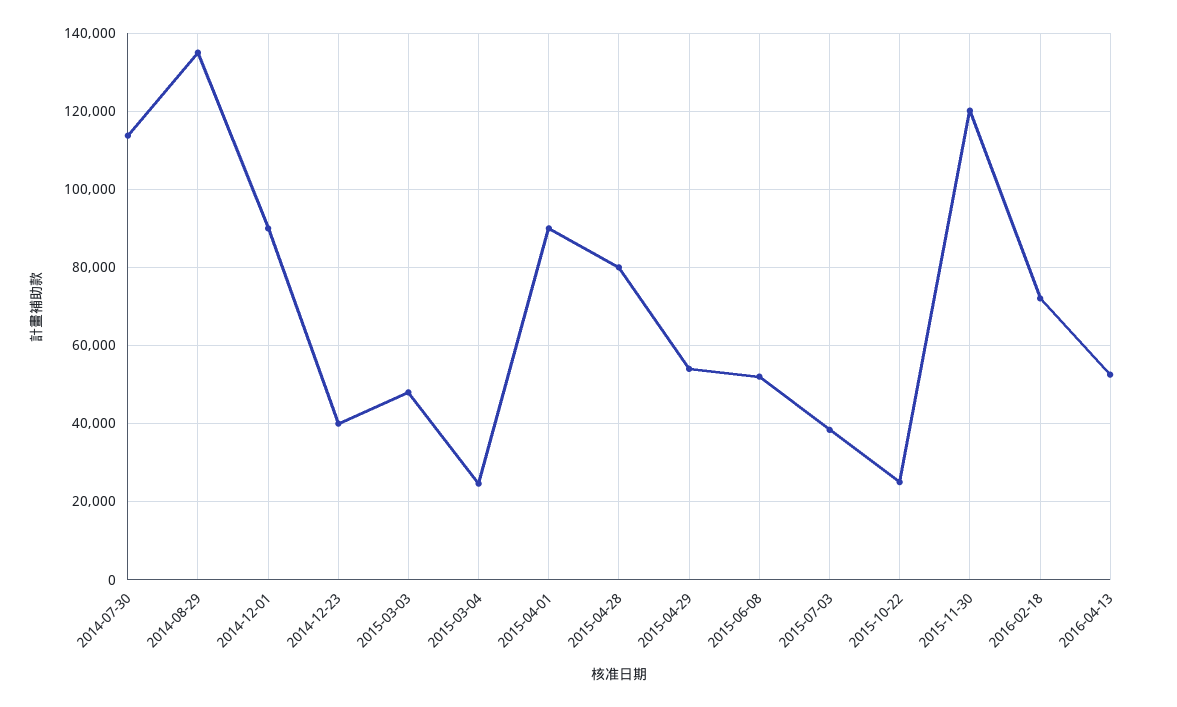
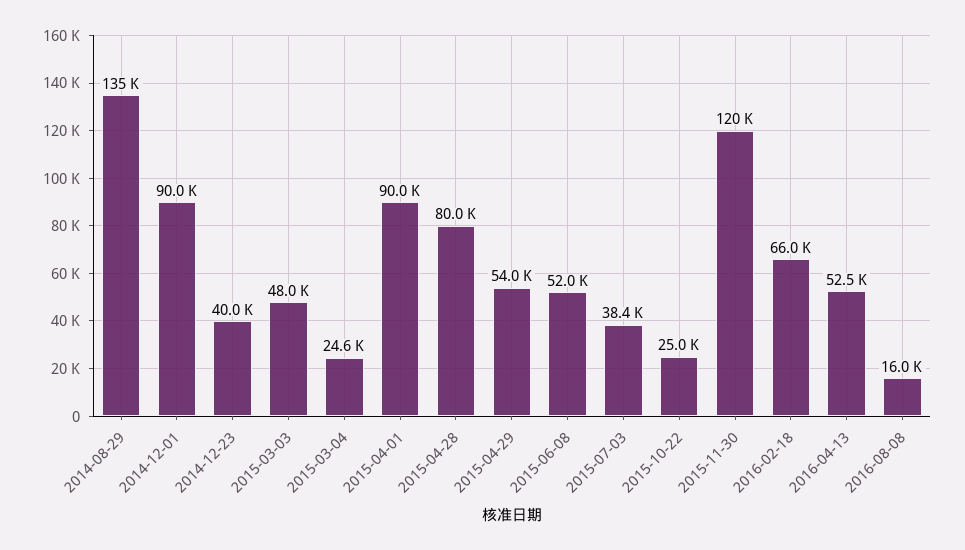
2014-07-30: 114000 -> none
2016-02-18: 72000 -> 66000
2016-08-08: none -> 16000

